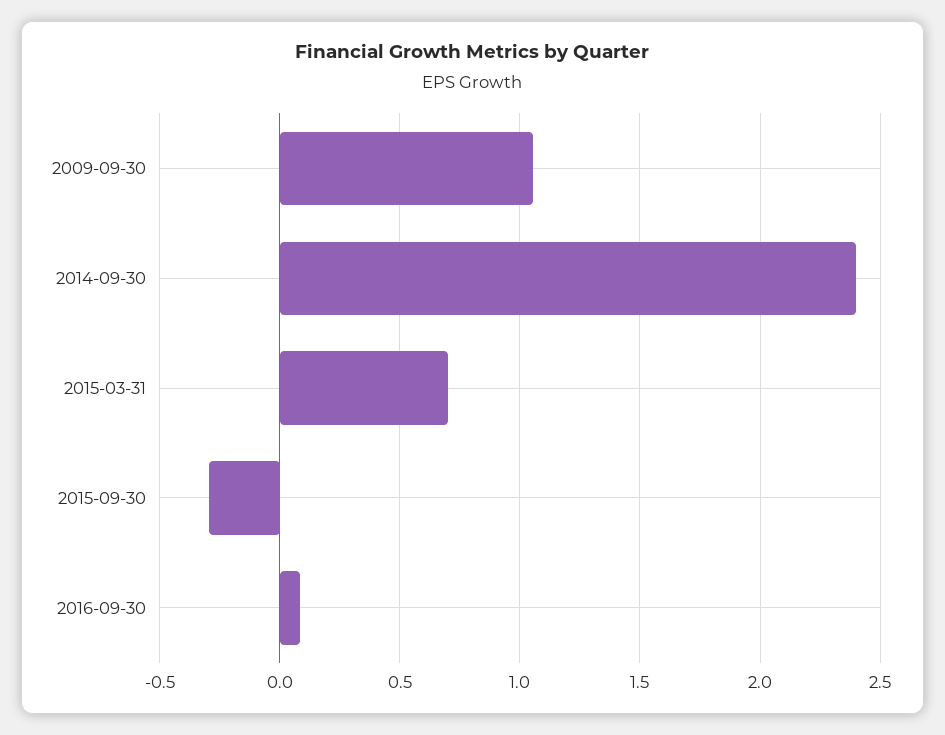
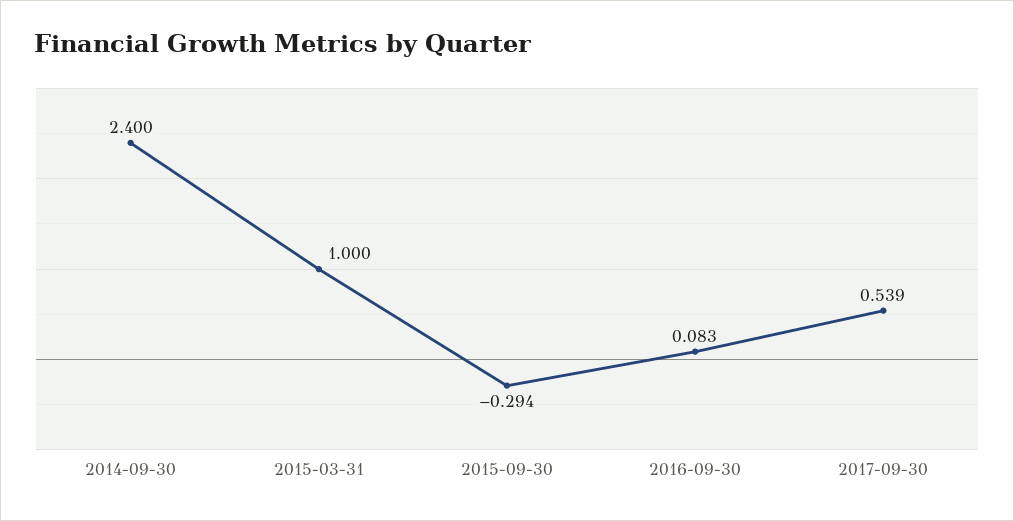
2009-09-30: 1.05 -> none
2015-03-31: 0.7 -> 1
2017-09-30: none -> 0.539

